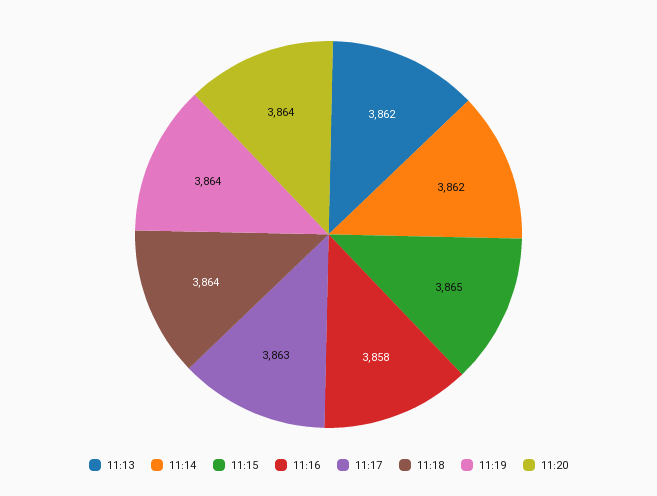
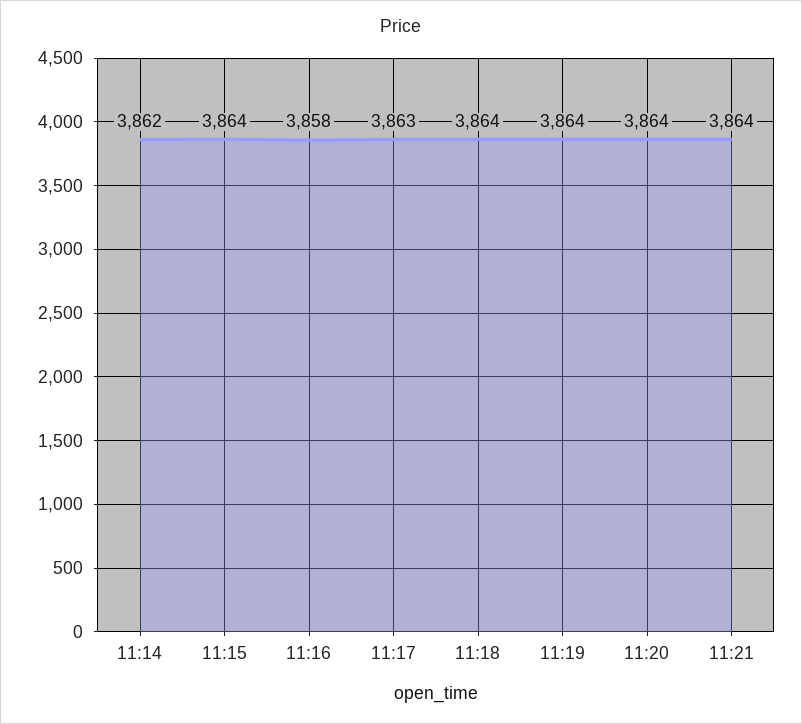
11:13: 3862 -> none
11:15: 3865 -> 3864
11:21: none -> 3864

